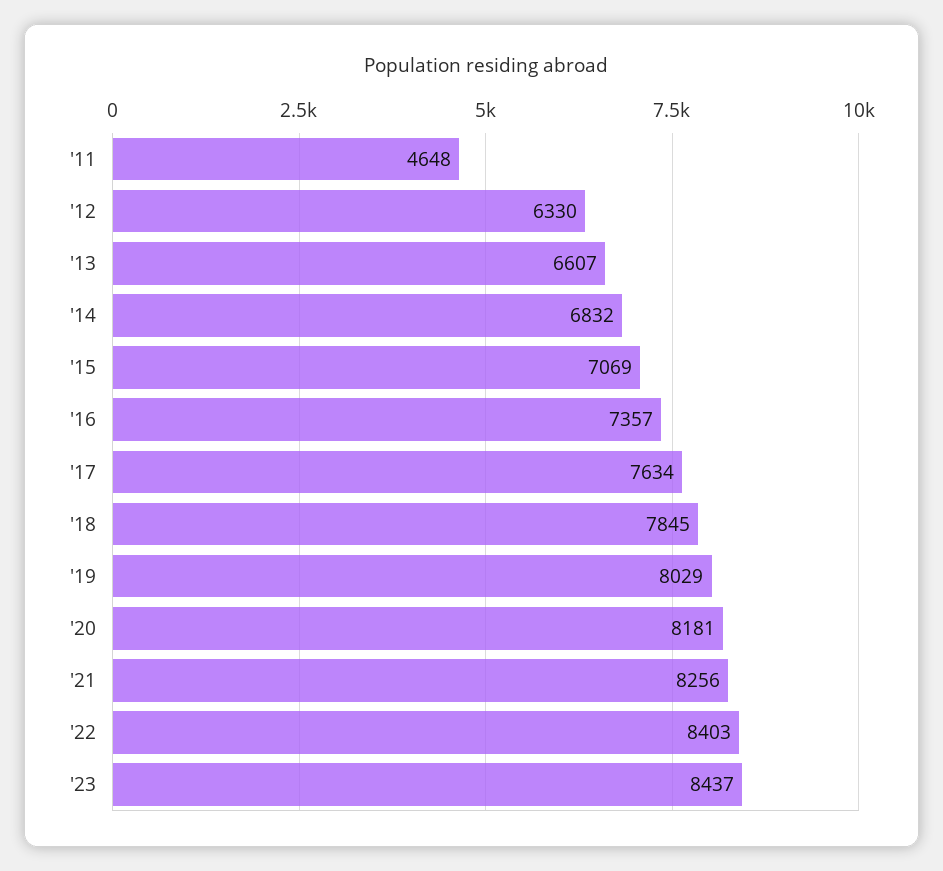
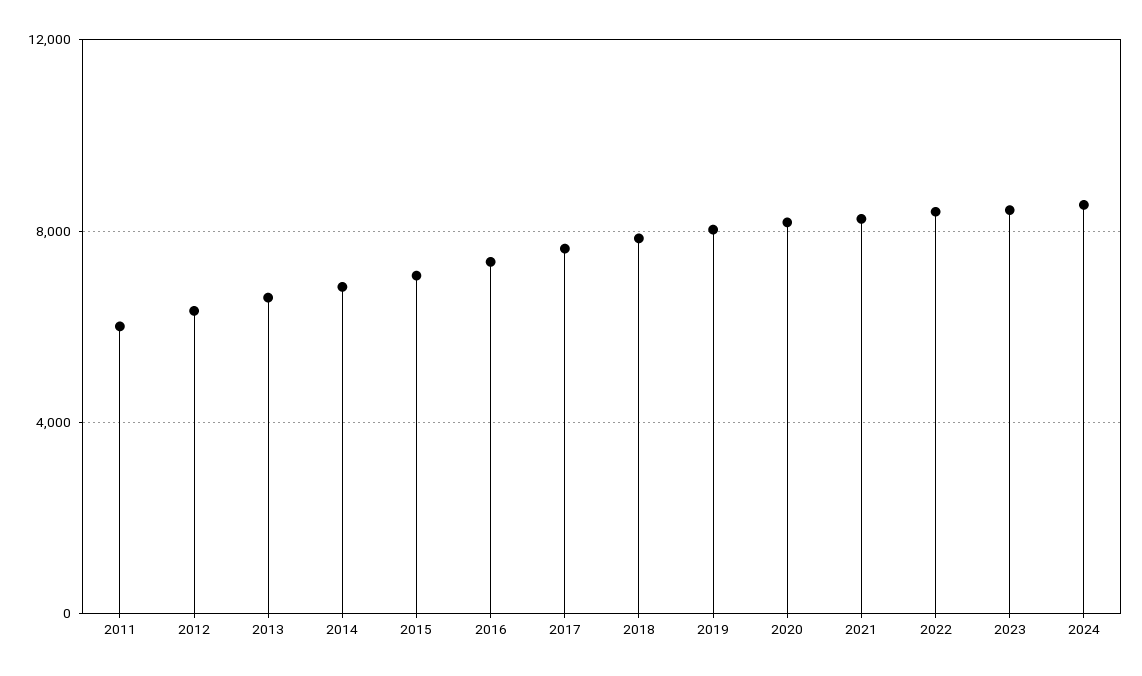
'11: 4648 -> 6000
2024: none -> 8500

